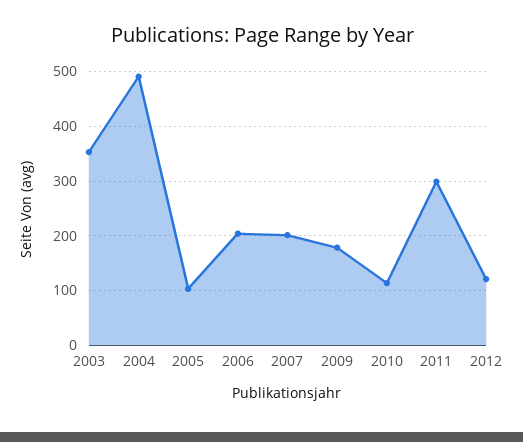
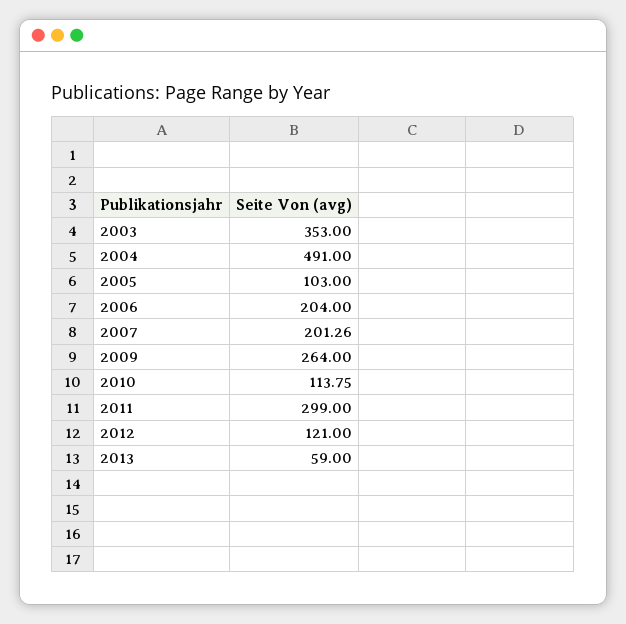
2009: 180 -> 264
2013: none -> 59

